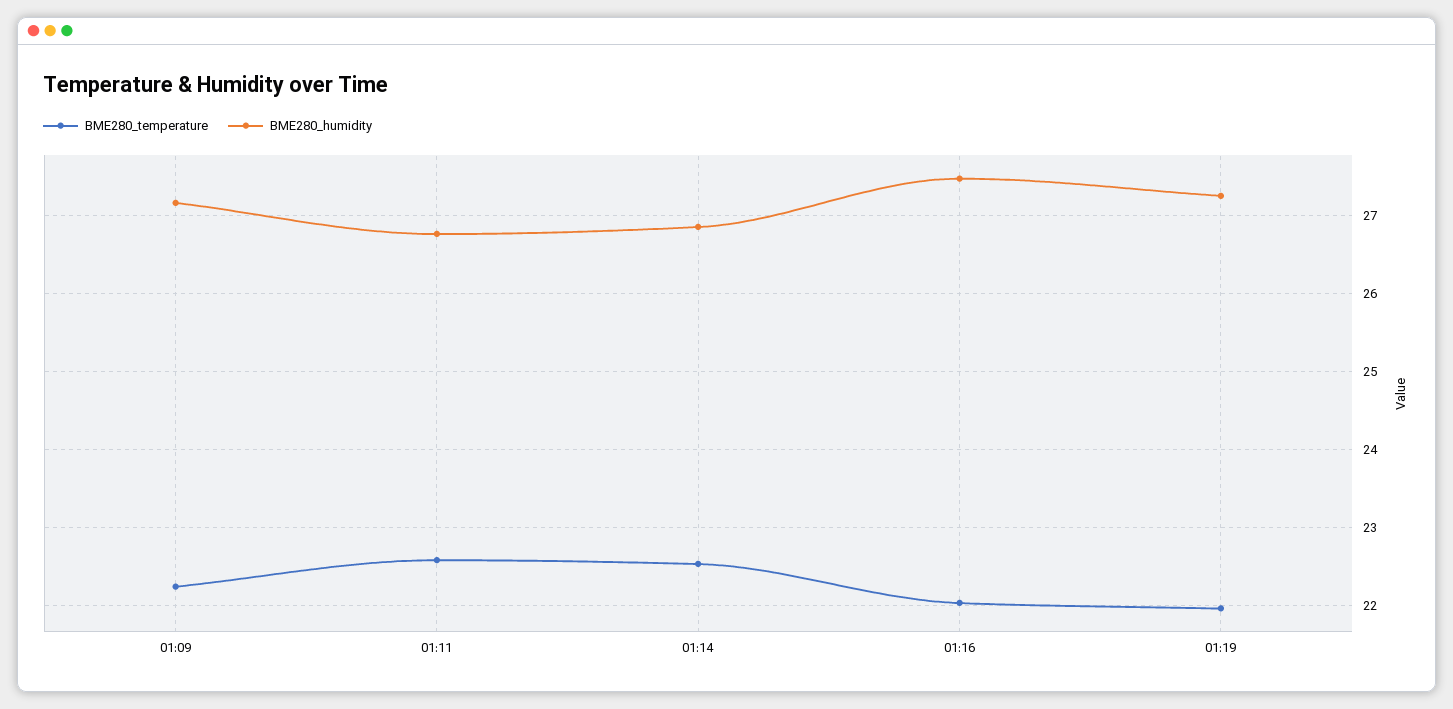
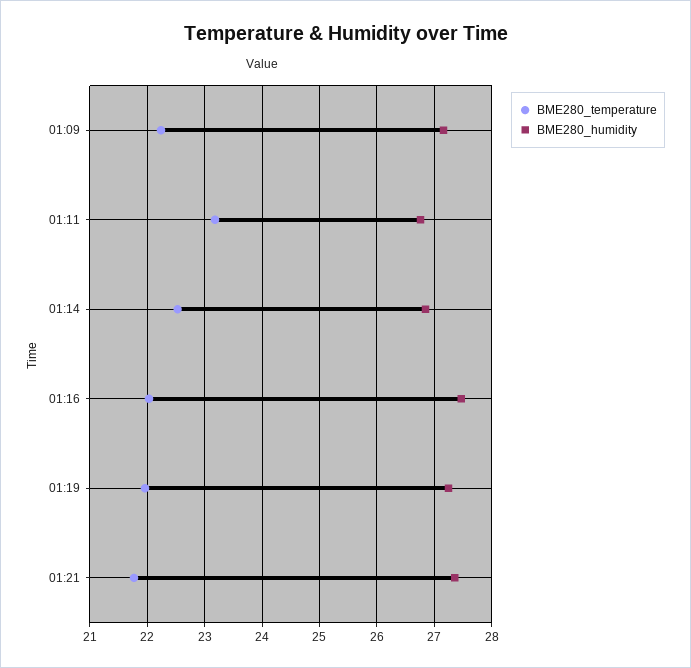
BME280_temperature, 01:11: 22.6 -> 23.2
BME280_temperature, 01:21: none -> 21.8
BME280_humidity, 01:21: none -> 27.4

